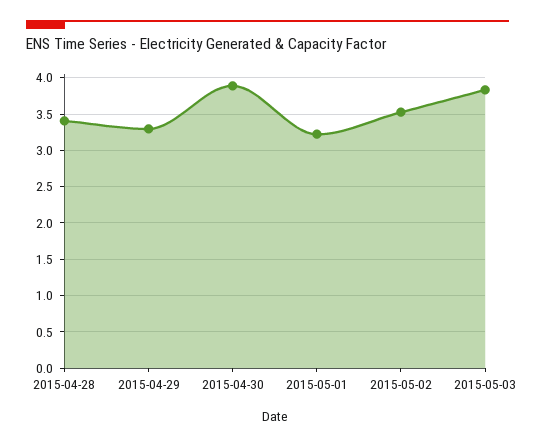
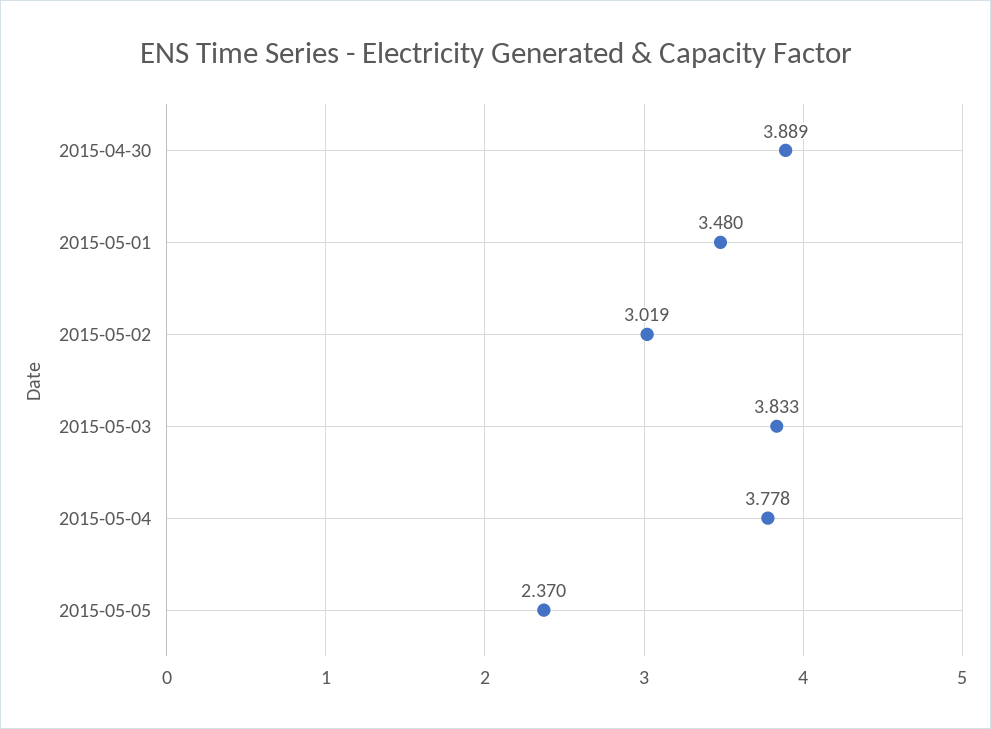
2015-04-28: 3.4 -> none
2015-04-29: 3.3 -> none
2015-05-01: 3.2 -> 3.48
2015-05-02: 3.5 -> 3.019
2015-05-04: none -> 3.778
2015-05-05: none -> 2.37

